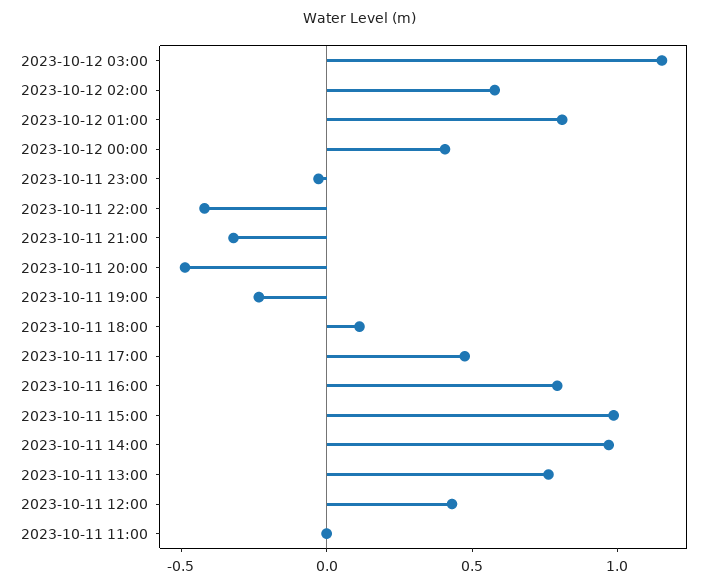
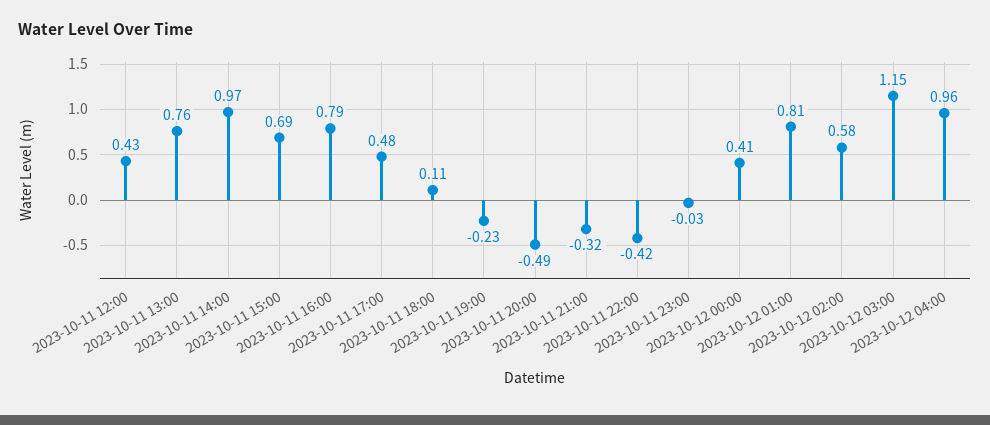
2023-10-11 15:00: 1 -> 0.69
2023-10-11 11:00: 0 -> none
2023-10-12 04:00: none -> 0.96

